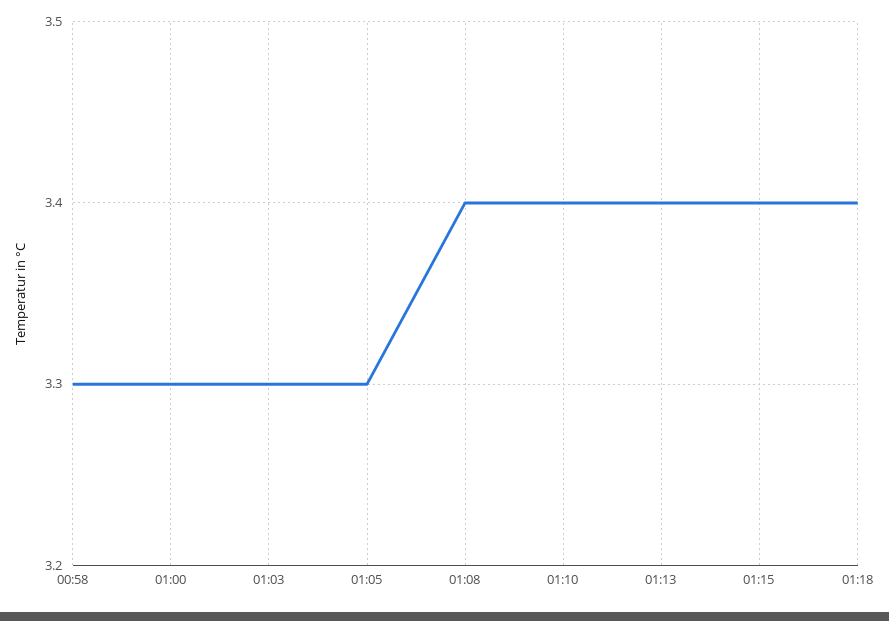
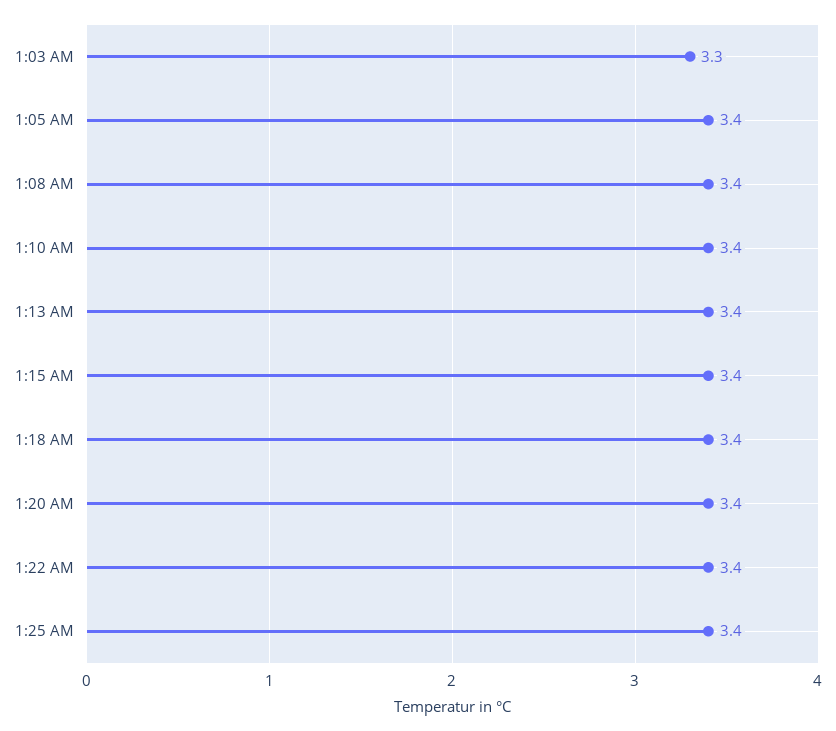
00:58: 3.3 -> none
01:00: 3.3 -> none
01:05: 3.3 -> 3.4
1:20 AM: none -> 3.4
1:22 AM: none -> 3.4
1:25 AM: none -> 3.4

